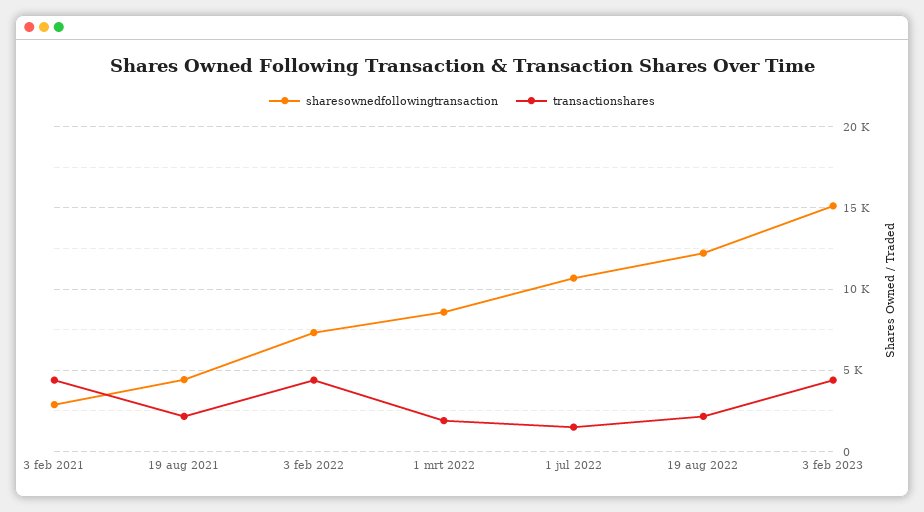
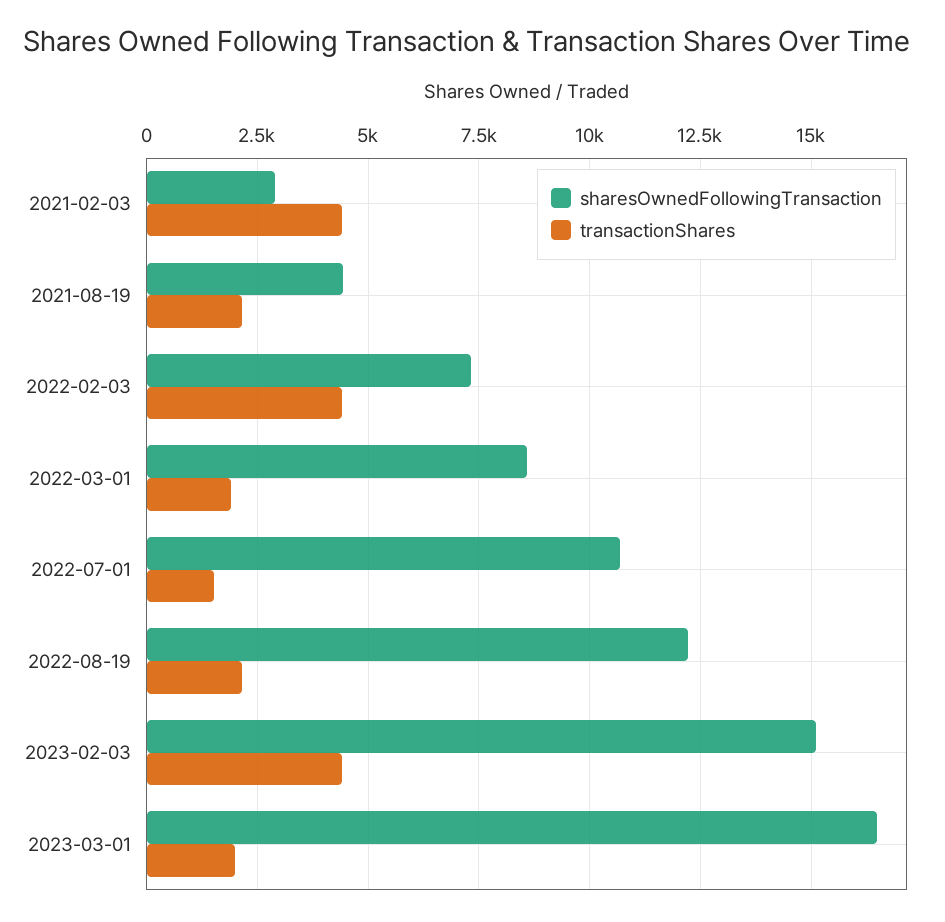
sharesownedfollowingtransaction, 2023-03-01: none -> 16500
transactionshares, 2023-03-01: none -> 2000

